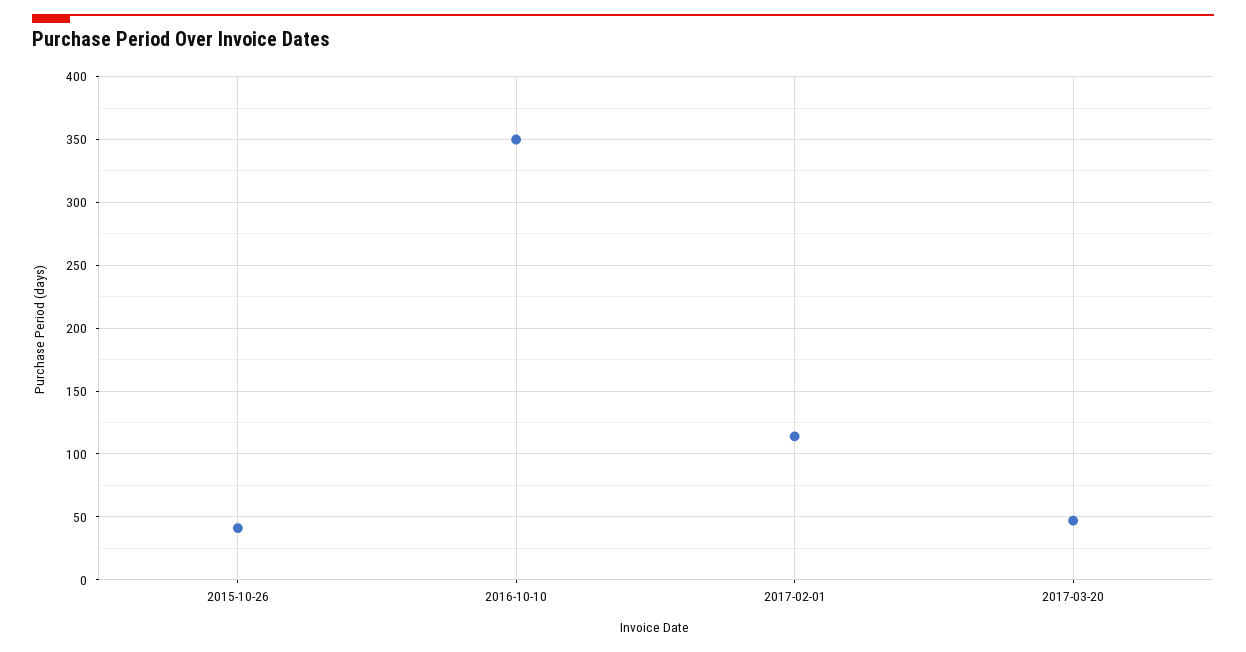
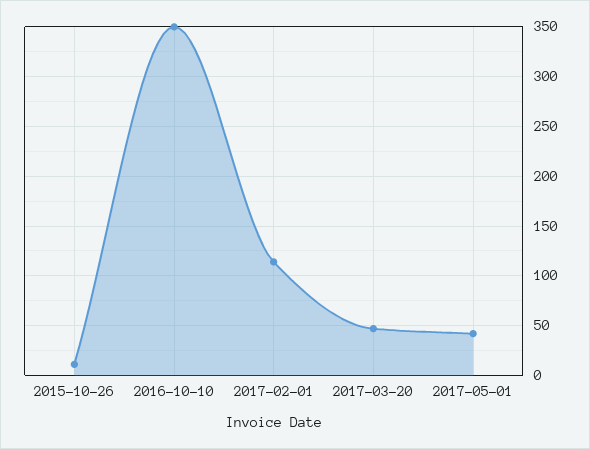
2015-10-26: 40 -> 10
2017-05-01: none -> 40

